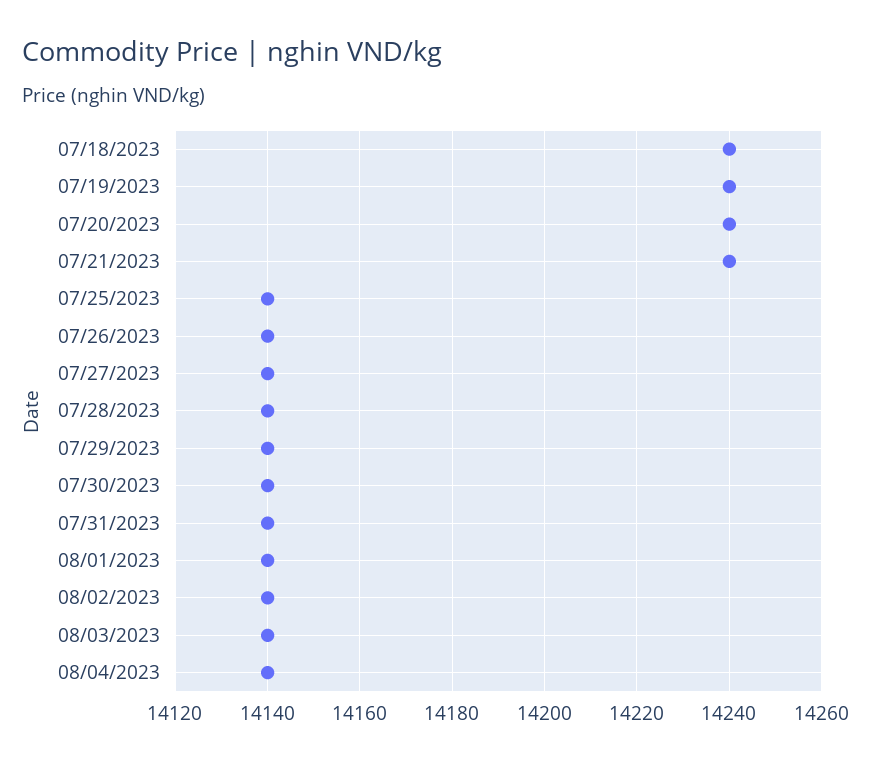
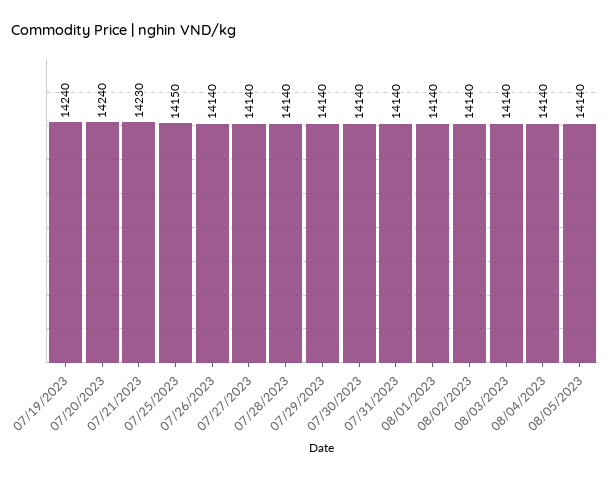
07/18/2023: 14240 -> none
07/21/2023: 14240 -> 14230
07/25/2023: 14140 -> 14150
08/05/2023: none -> 14140

